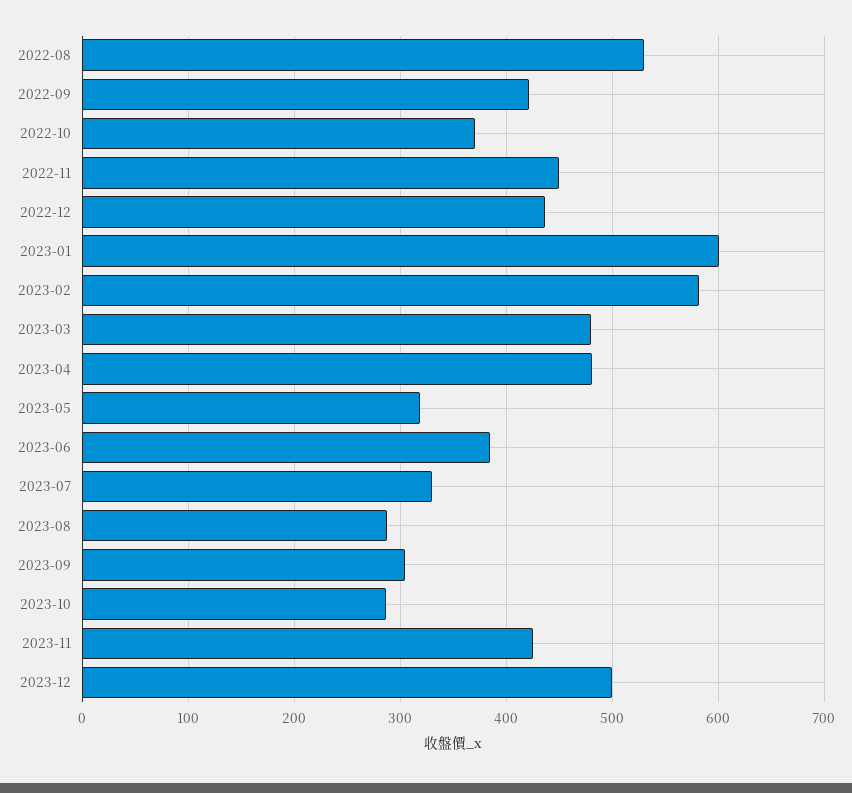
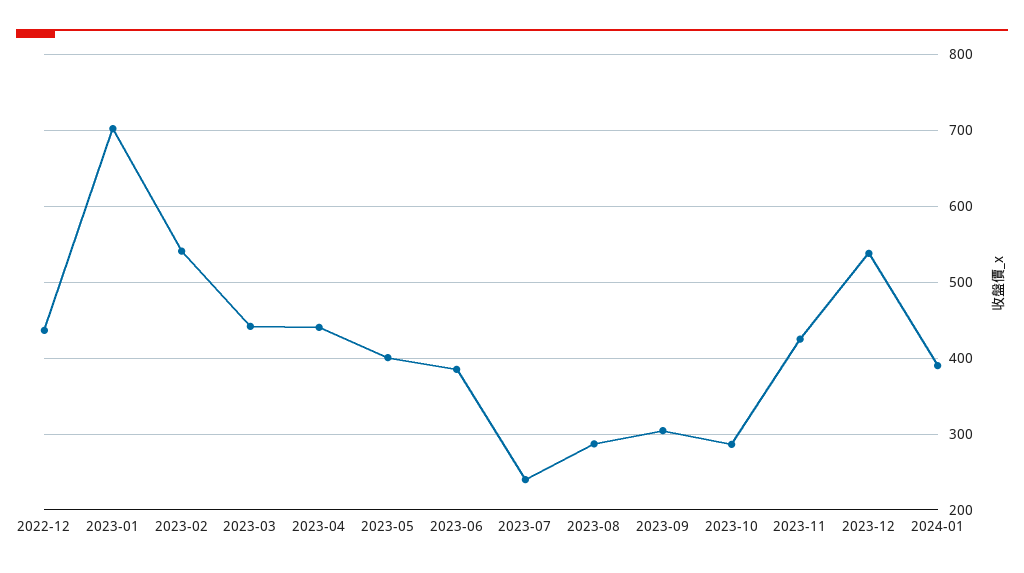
2022-08: 530 -> none
2022-09: 420 -> none
2022-10: 370 -> none
2022-11: 450 -> none
2023-01: 600 -> 700
2023-02: 580 -> 540
2023-03: 480 -> 440
2023-04: 480 -> 440
2023-05: 320 -> 400
2023-07: 330 -> 240
2023-12: 500 -> 540
2024-01: none -> 390

